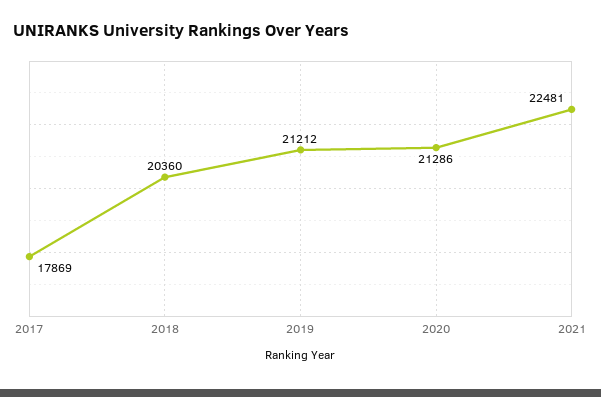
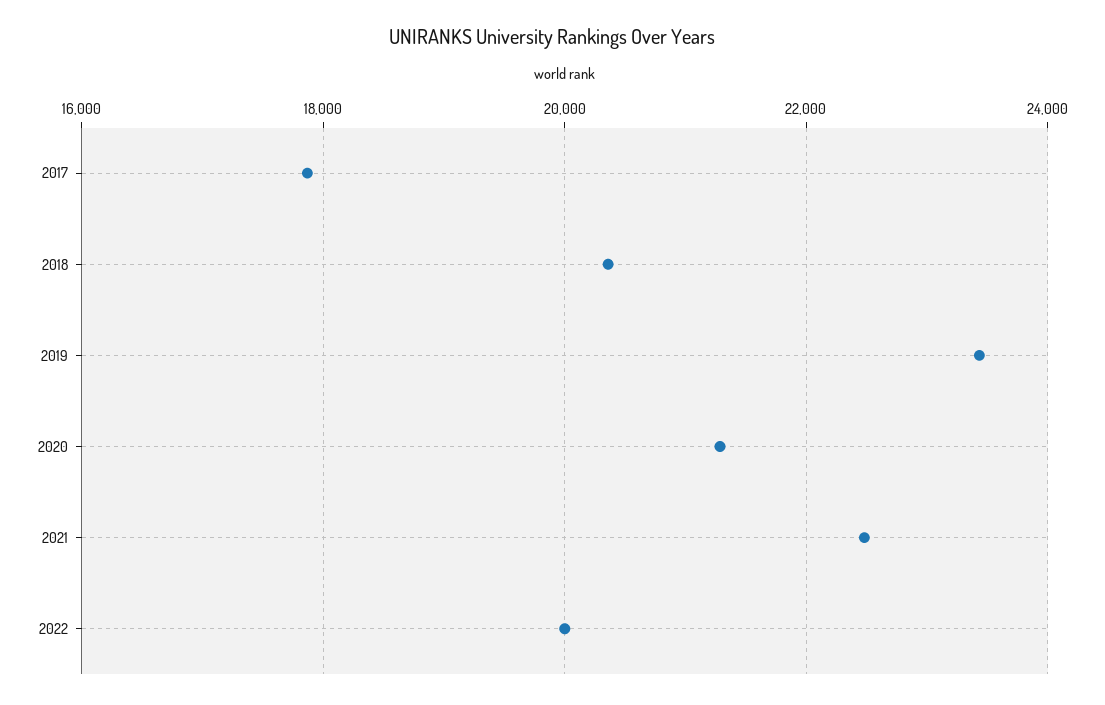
2019: 21212 -> 23400
2022: none -> 20000

